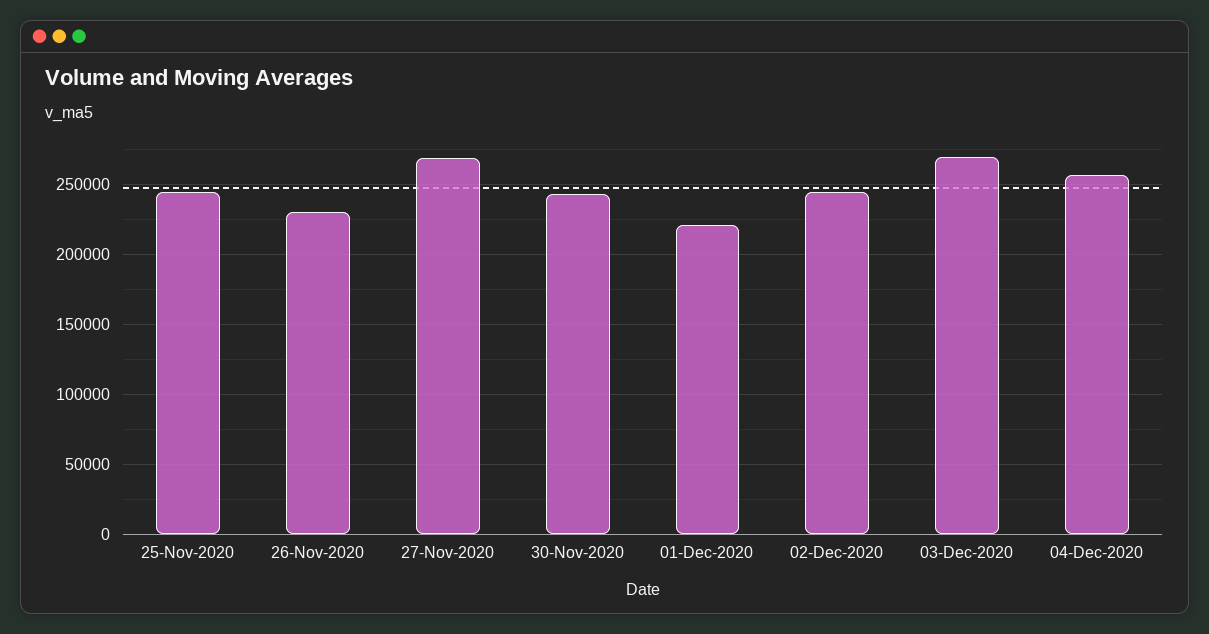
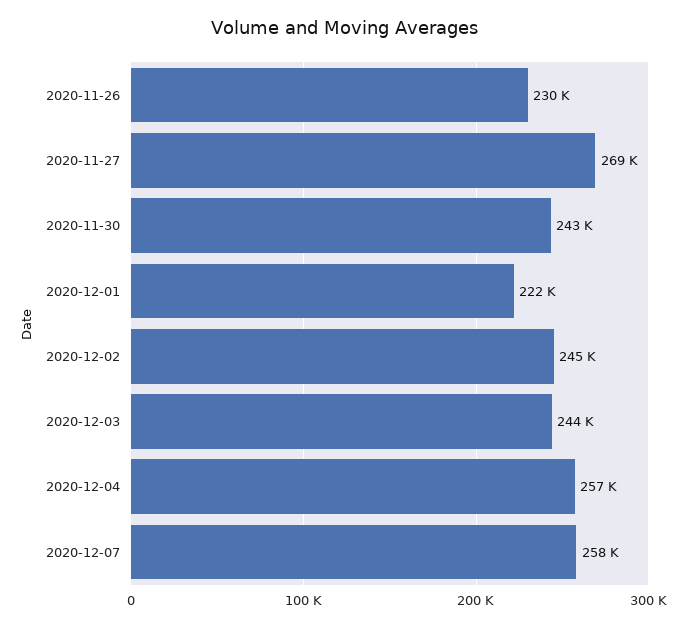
25-Nov-2020: 245000 -> none
03-Dec-2020: 270000 -> 244000
2020-12-07: none -> 258000

